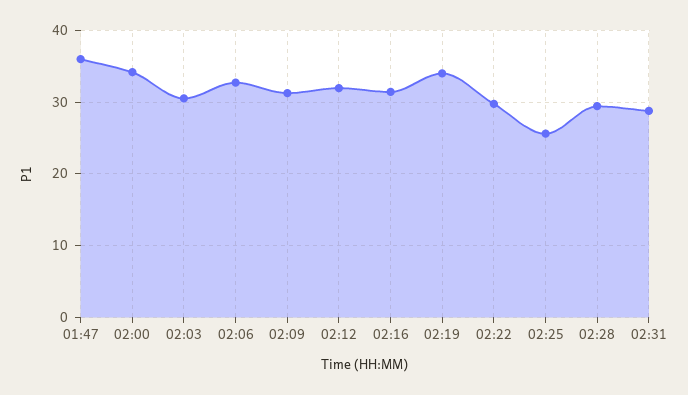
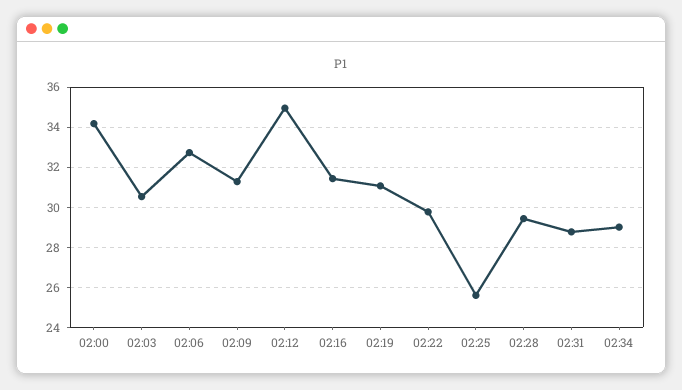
01:47: 36 -> none
02:12: 32 -> 35
02:19: 34 -> 31
02:34: none -> 29

